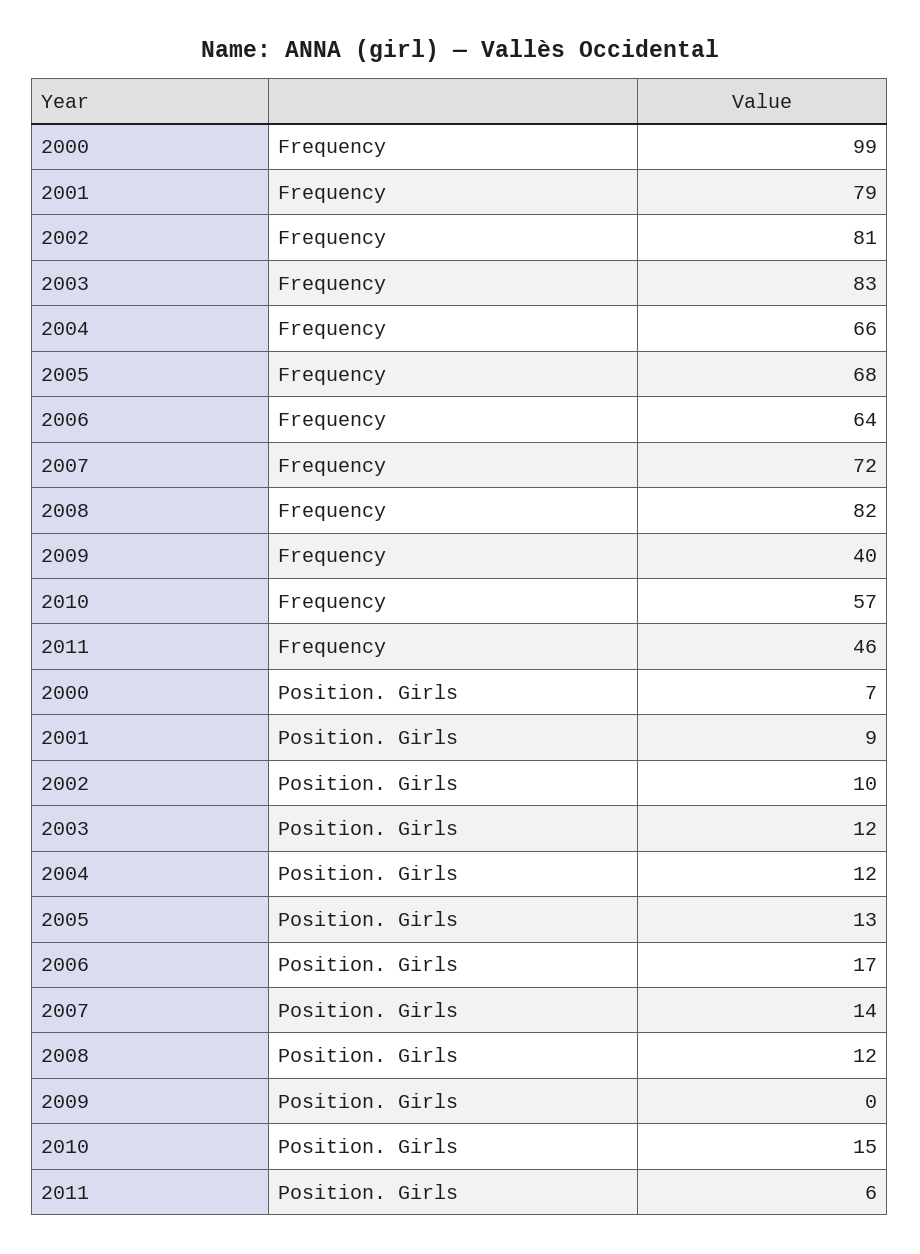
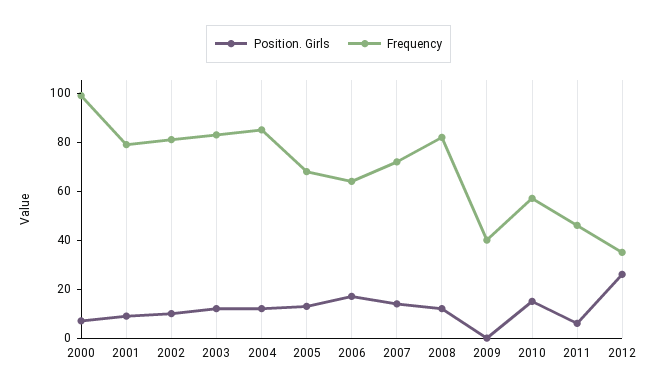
Frequency, 2004: 66 -> 85
Position. Girls, 2012: none -> 25
Frequency, 2012: none -> 35

